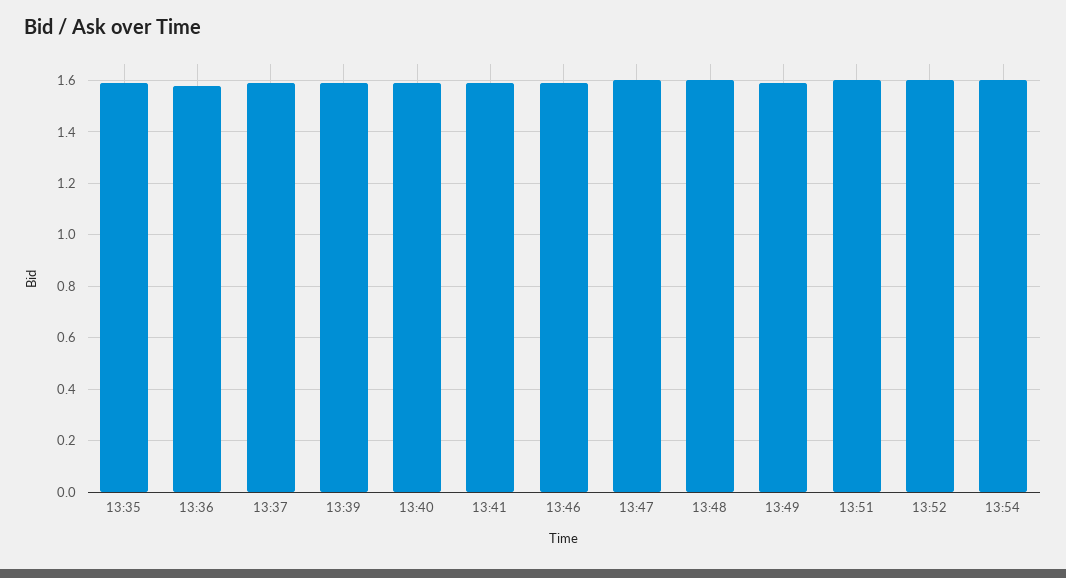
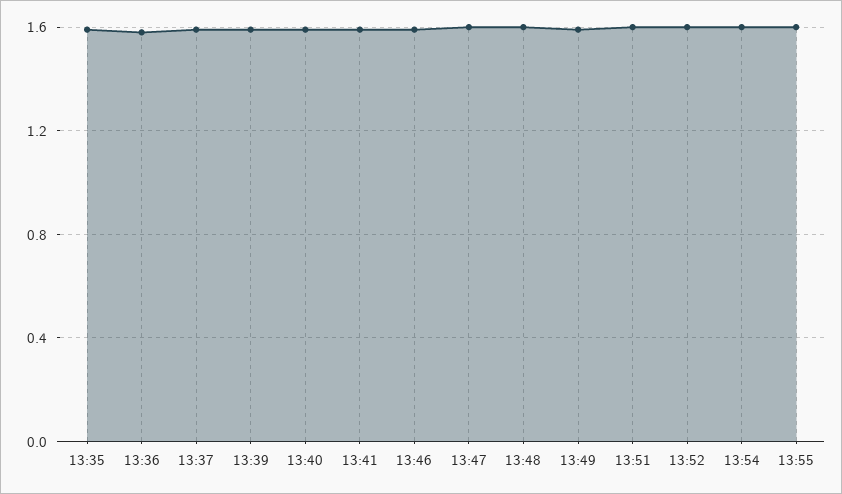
13:55: none -> 1.6

